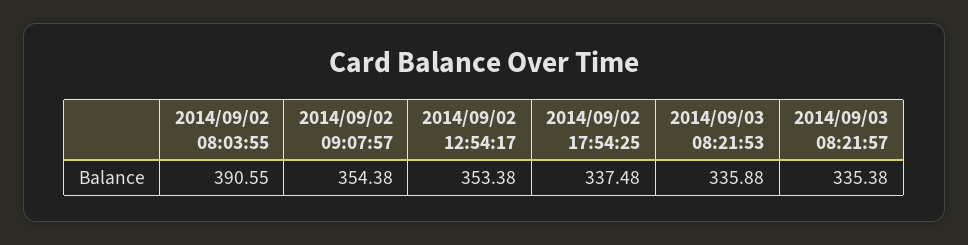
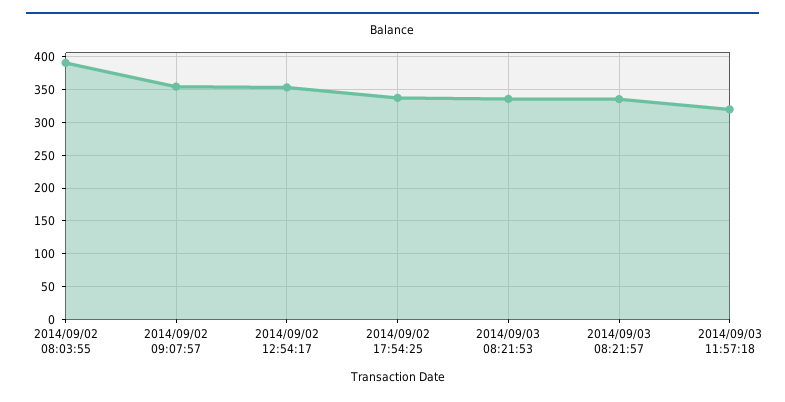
2014/09/03 11:57:18: none -> 320

